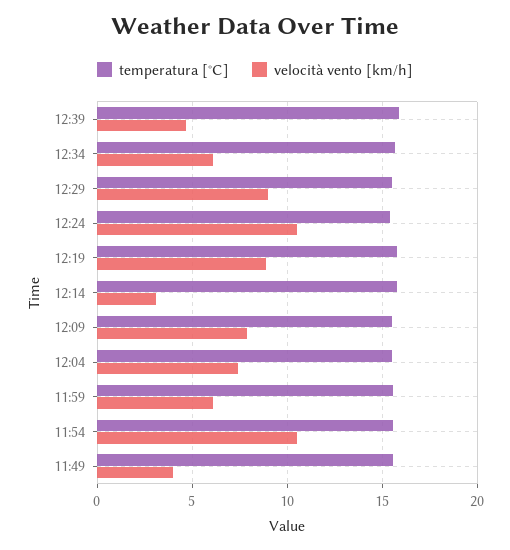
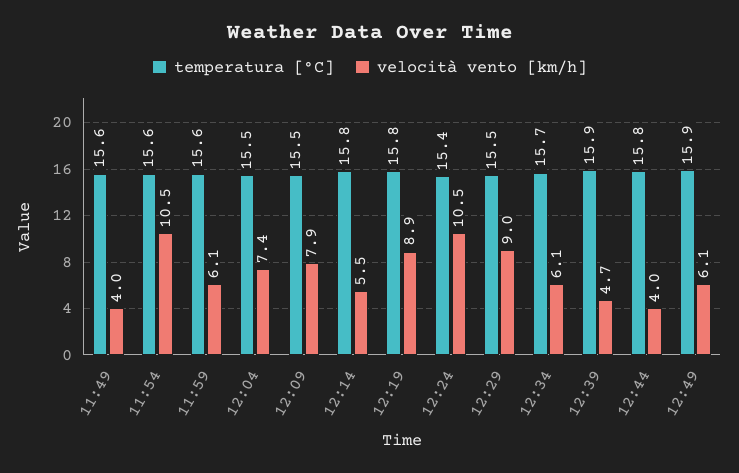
velocità vento [km/h], 12:14: 3 -> 5.5
temperatura [°C], 12:44: none -> 15.8
velocità vento [km/h], 12:44: none -> 4
temperatura [°C], 12:49: none -> 15.9
velocità vento [km/h], 12:49: none -> 6.1

